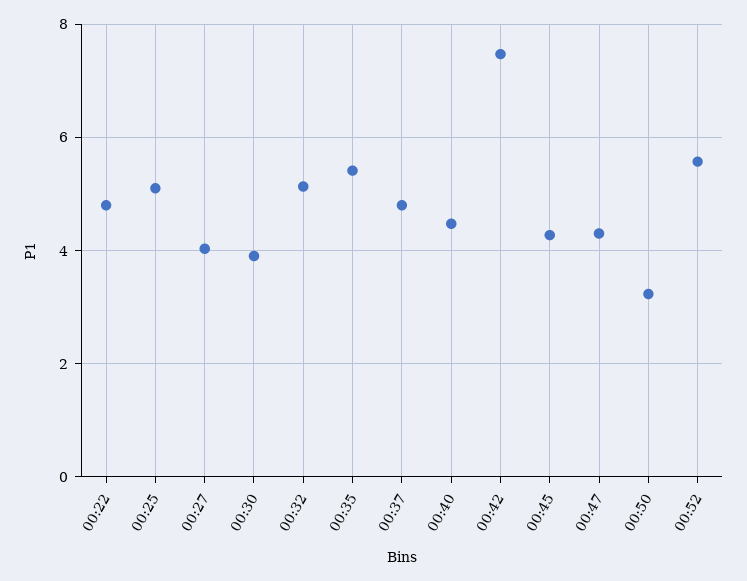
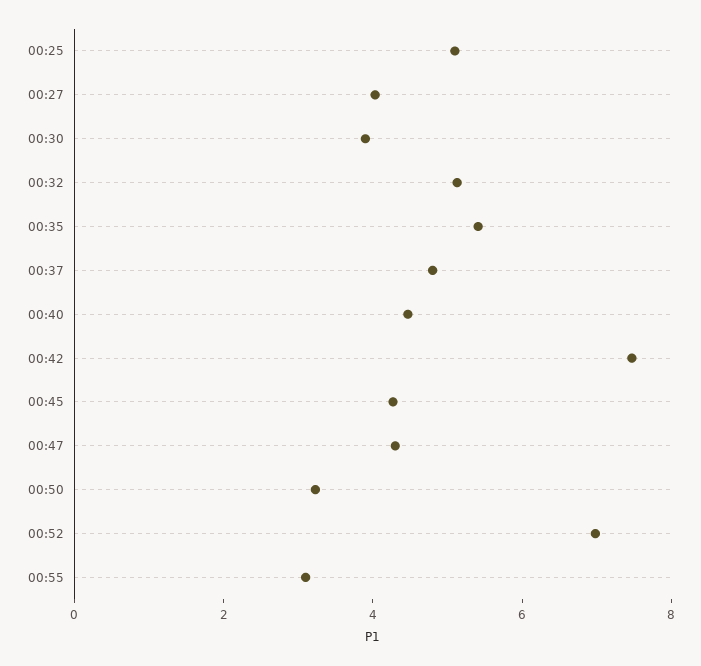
00:22: 4.8 -> none
00:52: 5.6 -> 7
00:55: none -> 3

